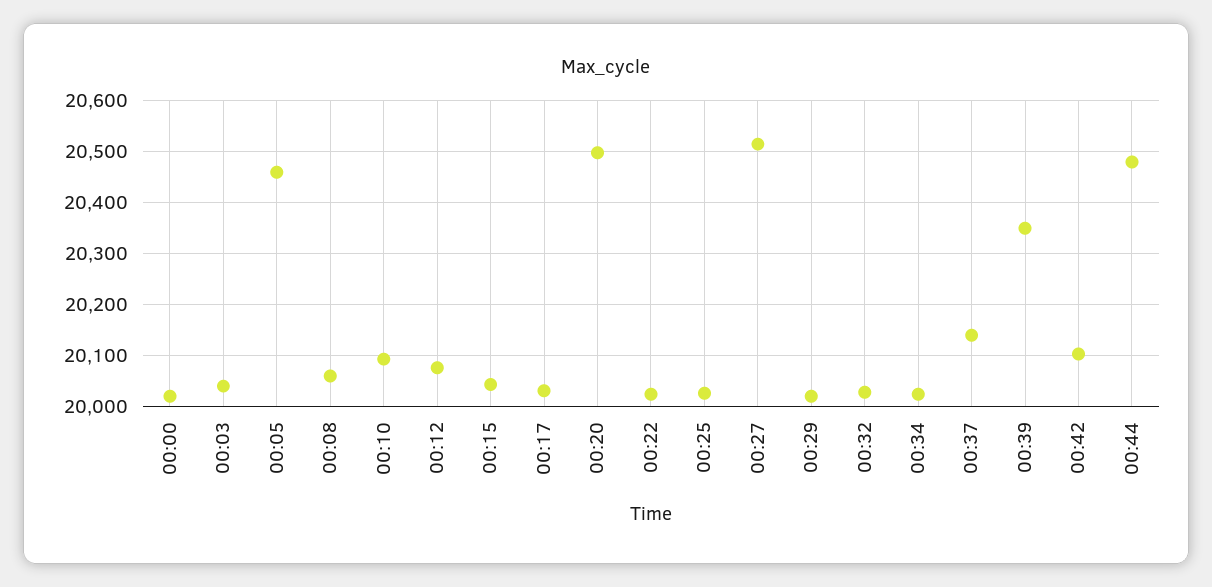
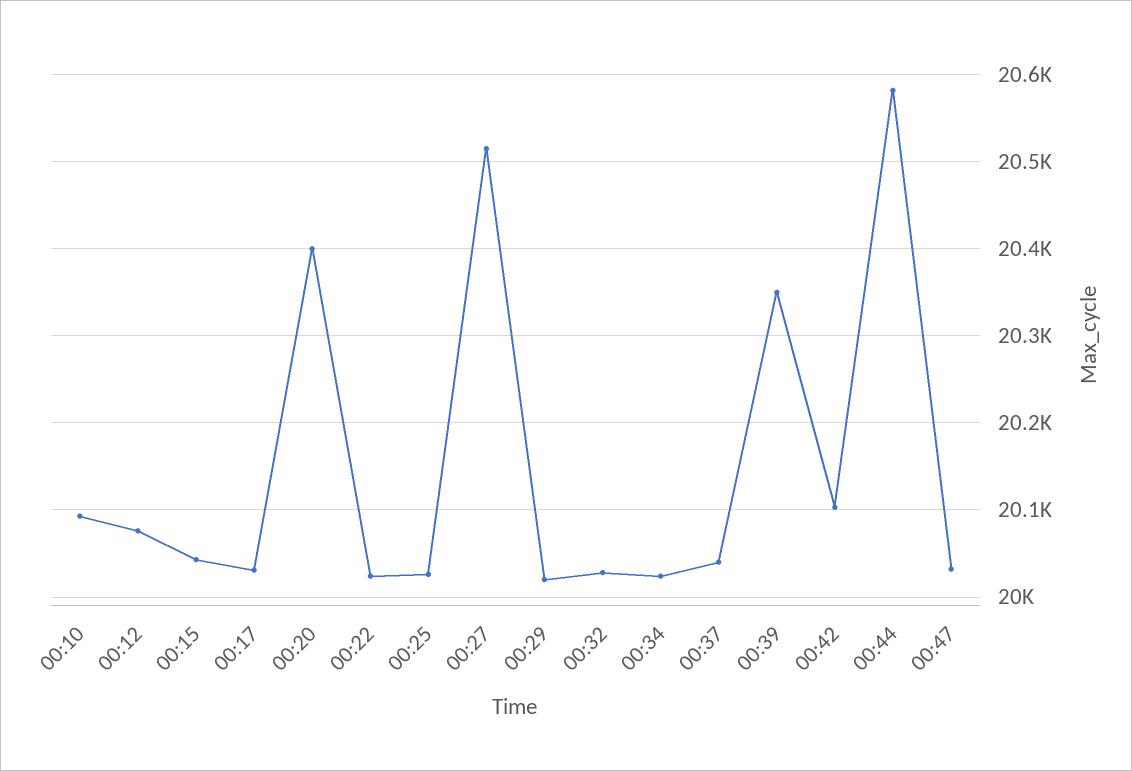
00:00: 20020 -> none
00:03: 20040 -> none
00:05: 20460 -> none
00:08: 20060 -> none
00:20: 20500 -> 20400
00:37: 20140 -> 20040
00:44: 20480 -> 20580
00:47: none -> 20030

